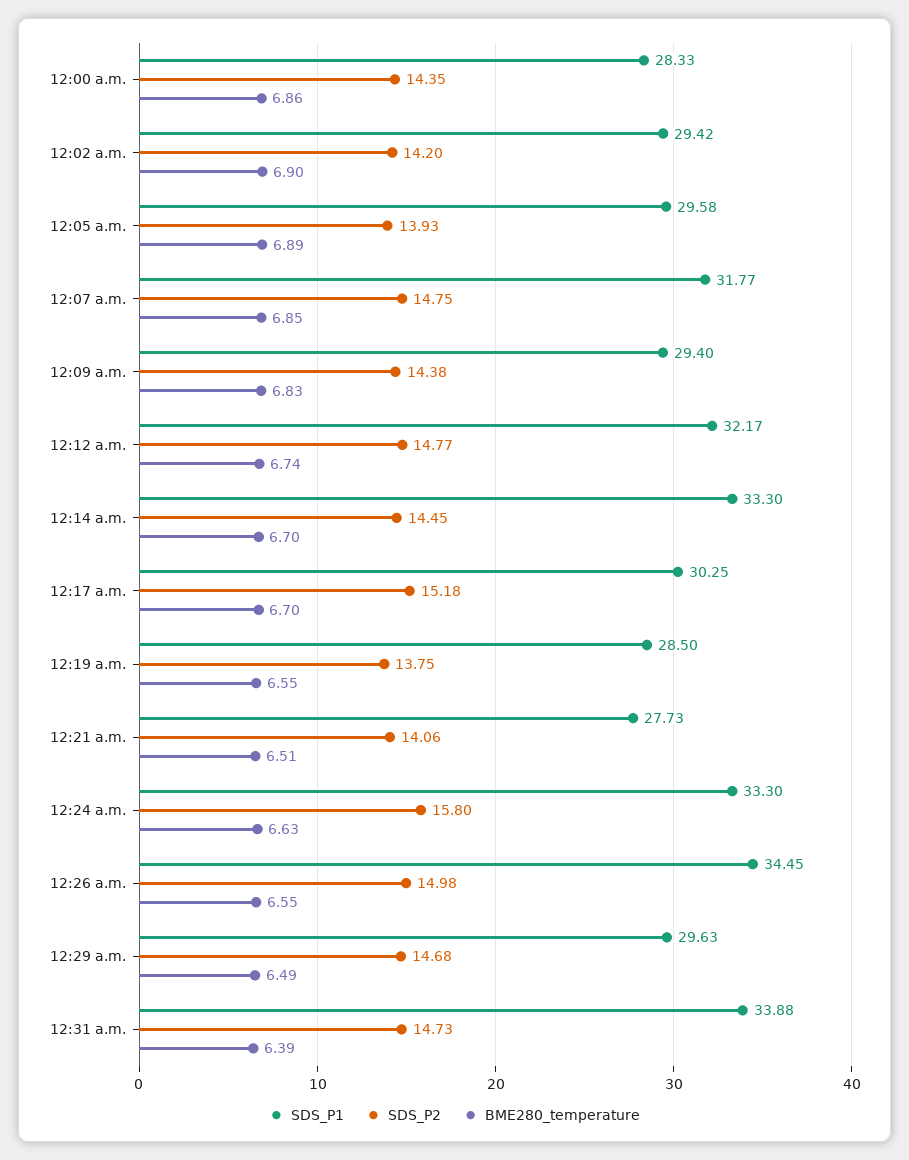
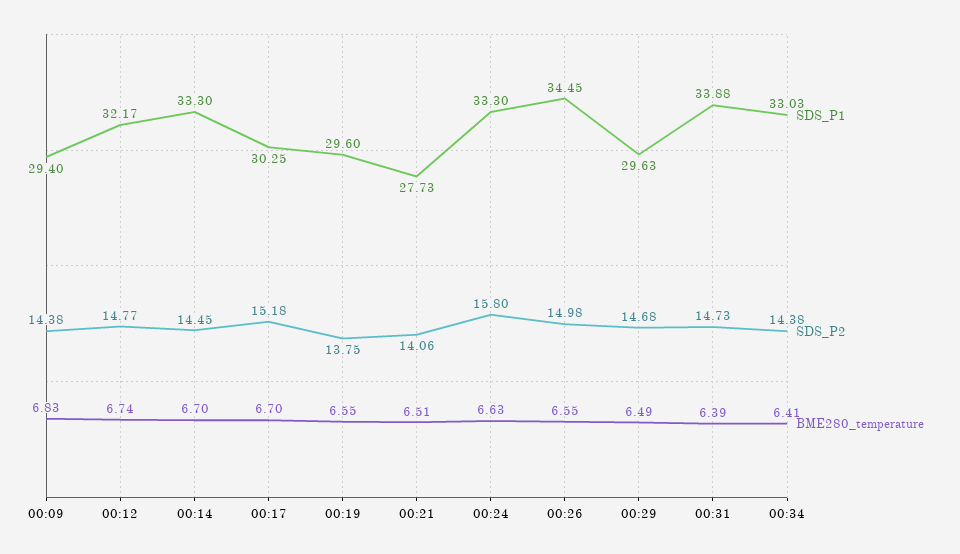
SDS_P1, 12:00 a.m.: 28.33 -> none
SDS_P2, 12:00 a.m.: 14.35 -> none
BME280_temperature, 12:00 a.m.: 6.86 -> none
SDS_P1, 12:02 a.m.: 29.42 -> none
SDS_P2, 12:02 a.m.: 14.2 -> none
BME280_temperature, 12:02 a.m.: 6.9 -> none
SDS_P1, 12:05 a.m.: 29.58 -> none
SDS_P2, 12:05 a.m.: 13.93 -> none
BME280_temperature, 12:05 a.m.: 6.89 -> none
SDS_P1, 12:07 a.m.: 31.77 -> none
SDS_P2, 12:07 a.m.: 14.75 -> none
BME280_temperature, 12:07 a.m.: 6.85 -> none
SDS_P1, 12:19 a.m.: 28.5 -> 29.6
SDS_P1, 00:34: none -> 33.03
SDS_P2, 00:34: none -> 14.38
BME280_temperature, 00:34: none -> 6.41

